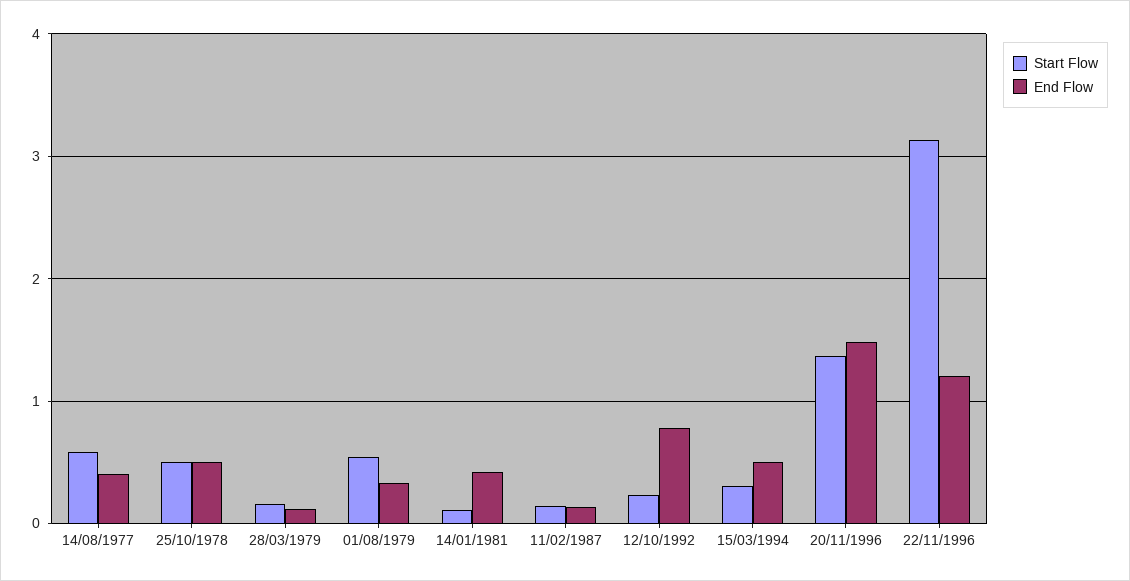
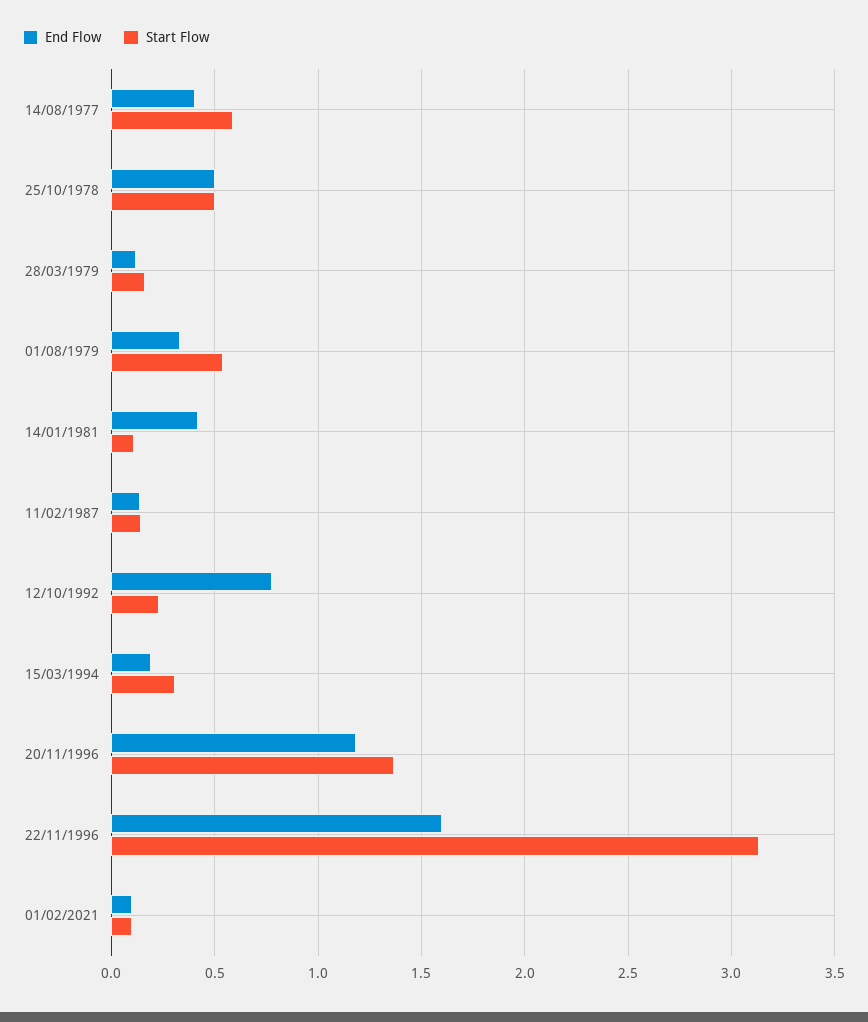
End Flow, 15/03/1994: 0.5 -> 0.2
End Flow, 20/11/1996: 1.5 -> 1.2
End Flow, 22/11/1996: 1.2 -> 1.6
End Flow, 01/02/2021: none -> 0.1
Start Flow, 01/02/2021: none -> 0.1

